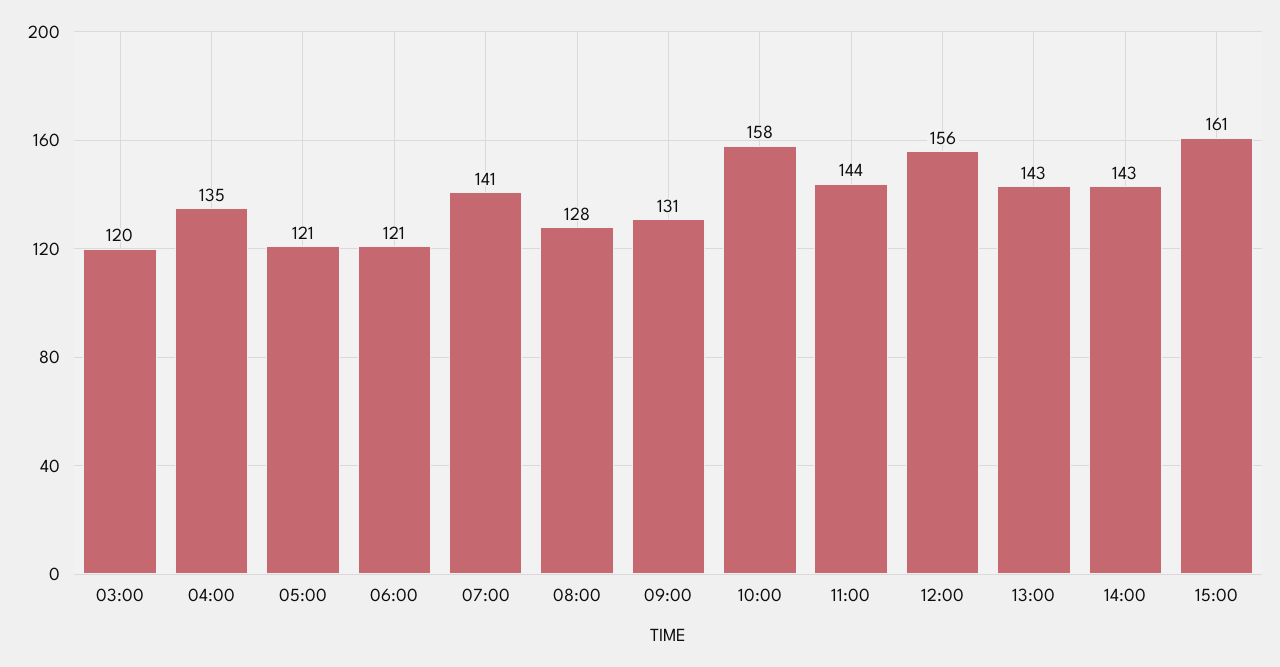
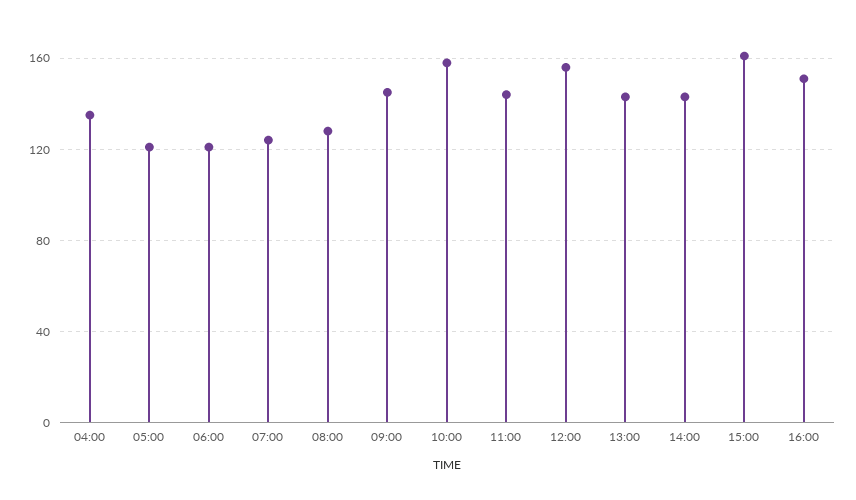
03:00: 120 -> none
07:00: 141 -> 125
09:00: 131 -> 145
16:00: none -> 150

